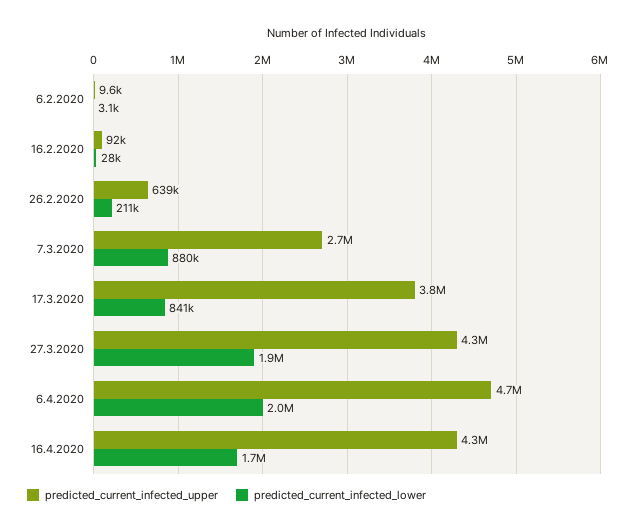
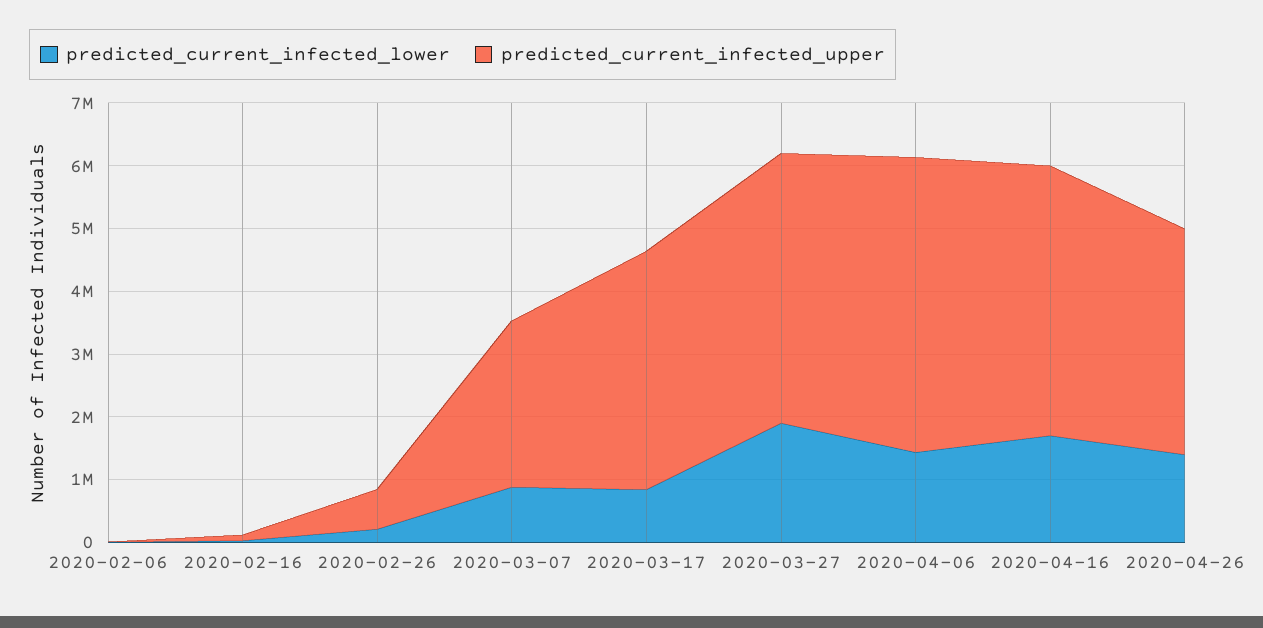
predicted_current_infected_lower, 6.4.2020: 2000000 -> 1400000
predicted_current_infected_lower, 2020-04-26: none -> 1400000
predicted_current_infected_upper, 2020-04-26: none -> 3600000

